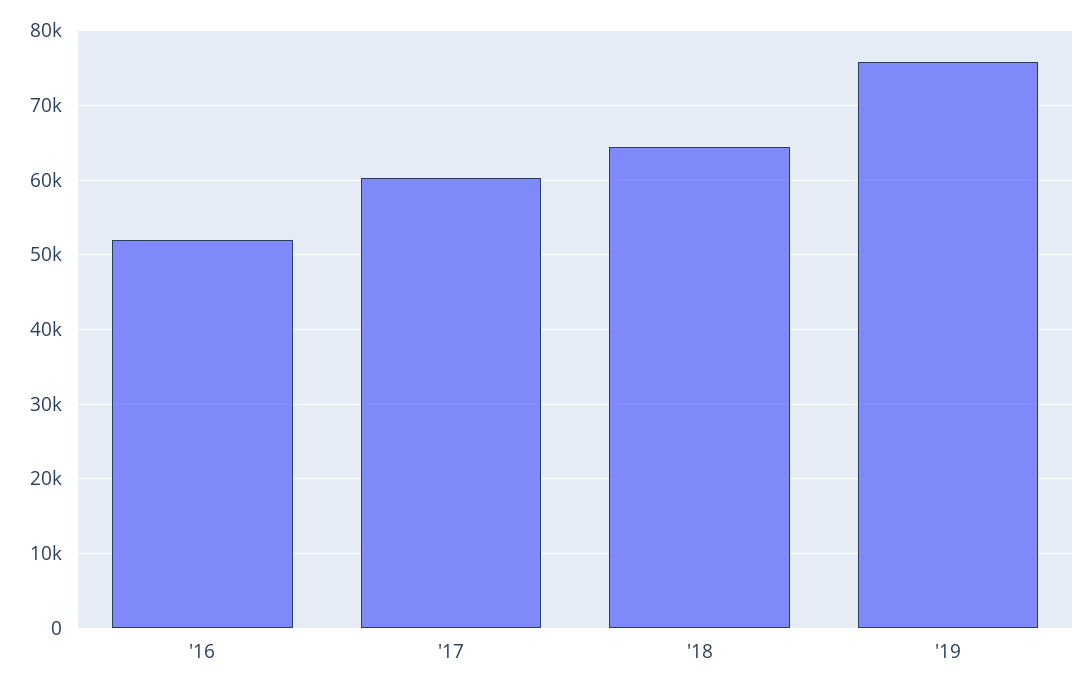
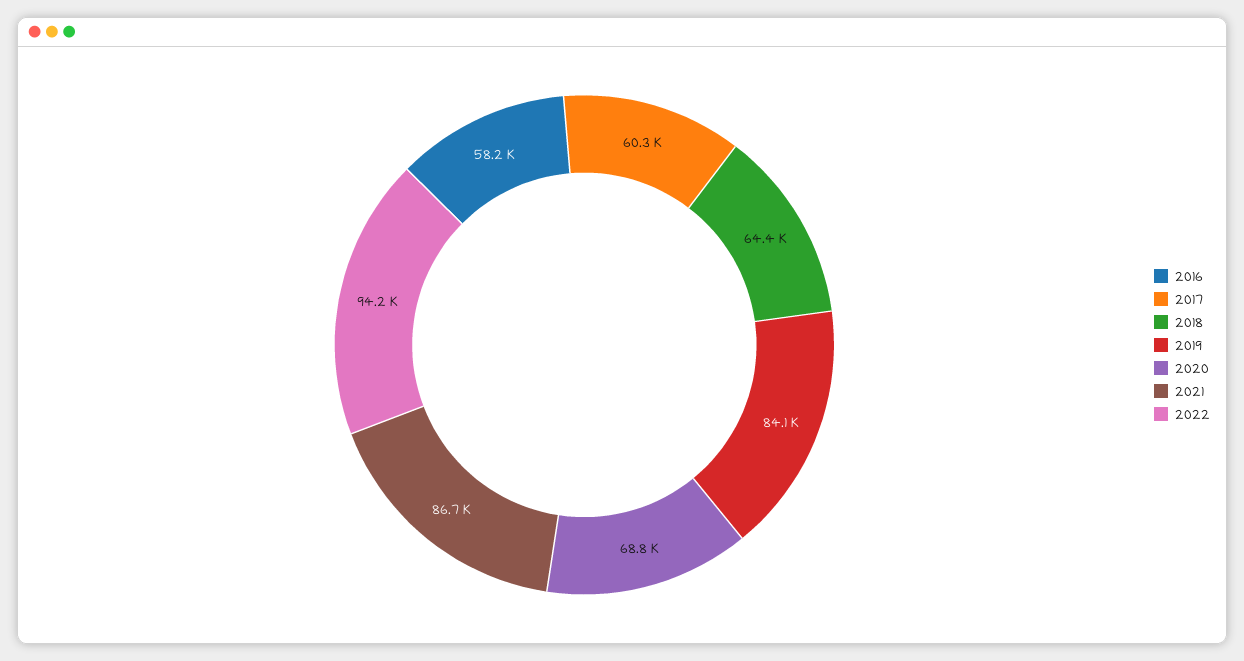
'16: 52000 -> 58200
'19: 76000 -> 84100
2020: none -> 68800
2021: none -> 86700
2022: none -> 94200

